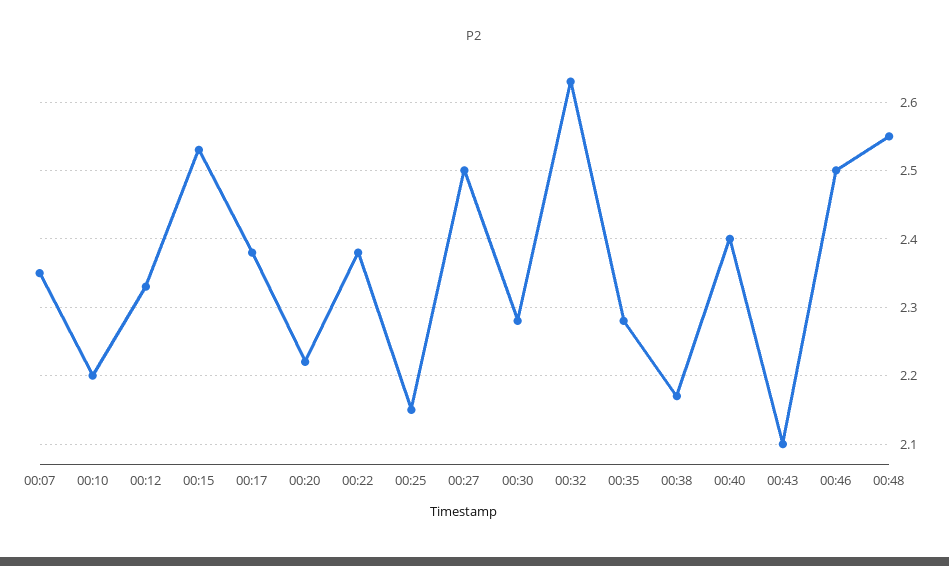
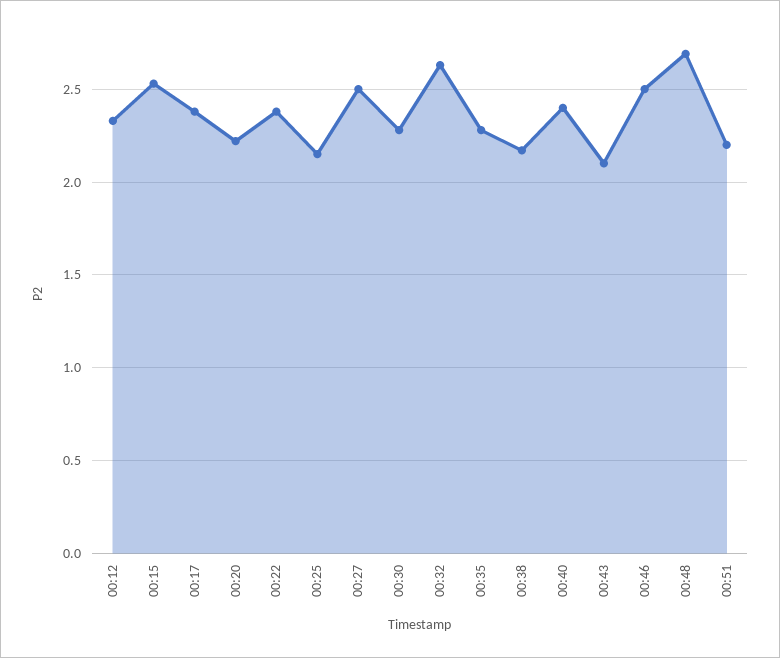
00:07: 2.35 -> none
00:10: 2.2 -> none
00:48: 2.55 -> 2.7
00:51: none -> 2.2

